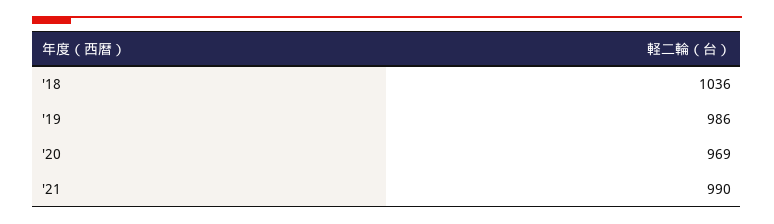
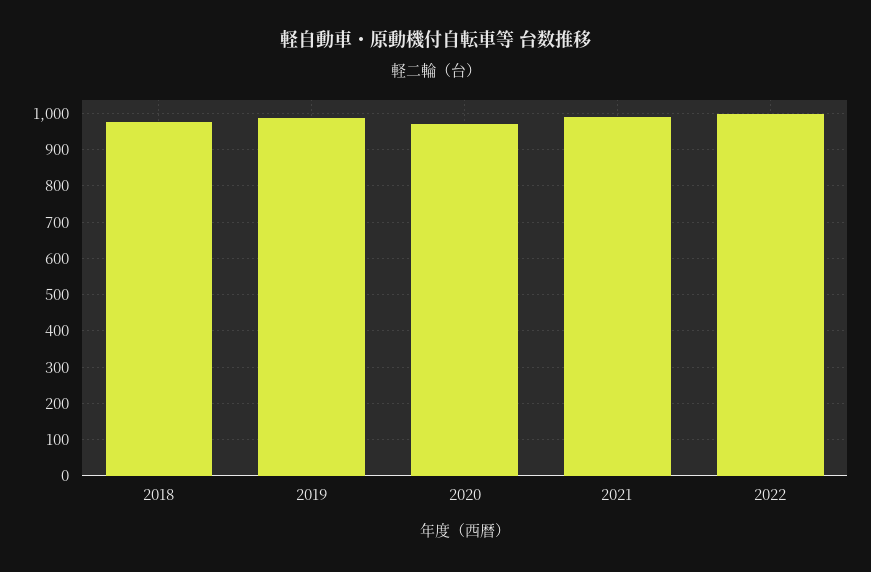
'18: 1036 -> 980
2022: none -> 1000

